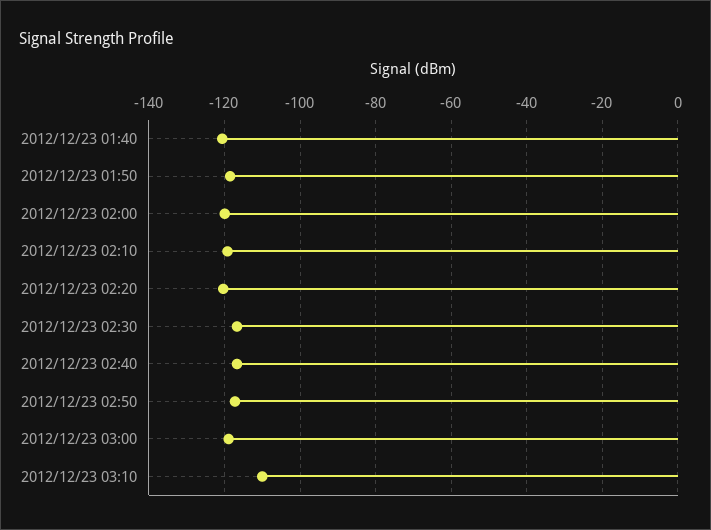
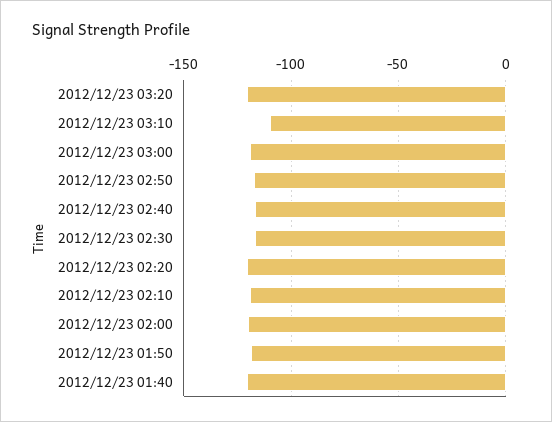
2012/12/23 03:20: none -> -120

